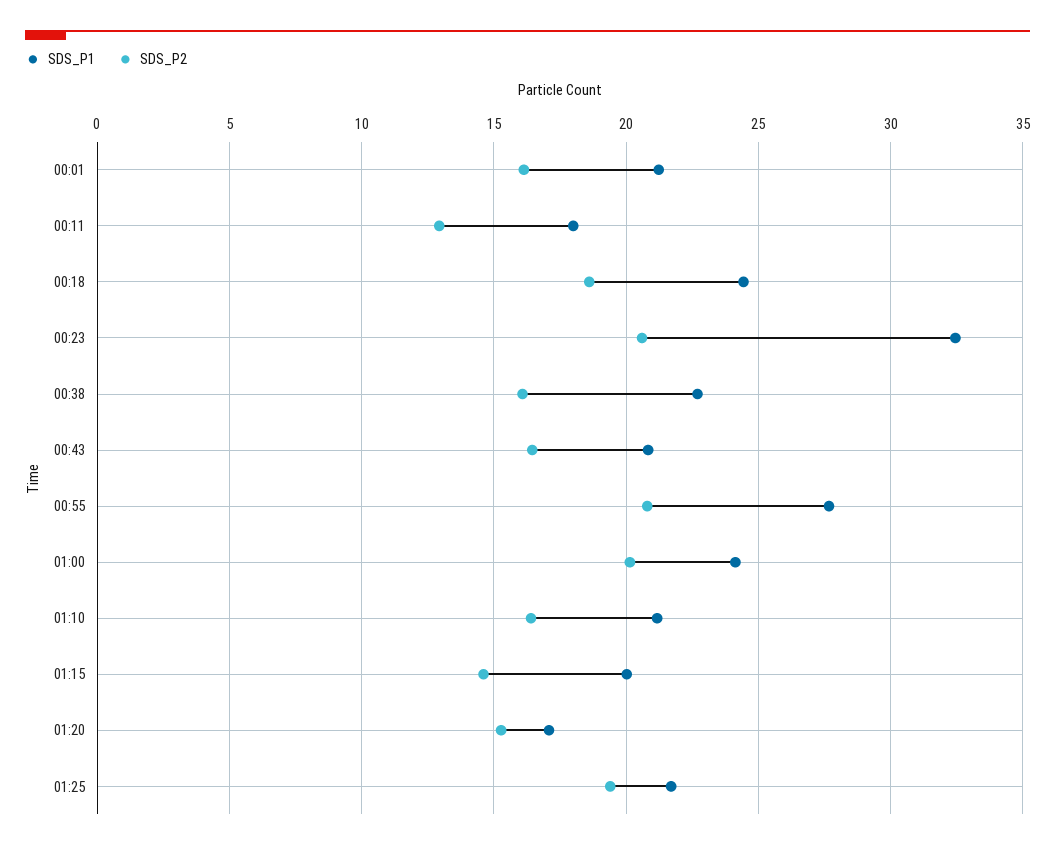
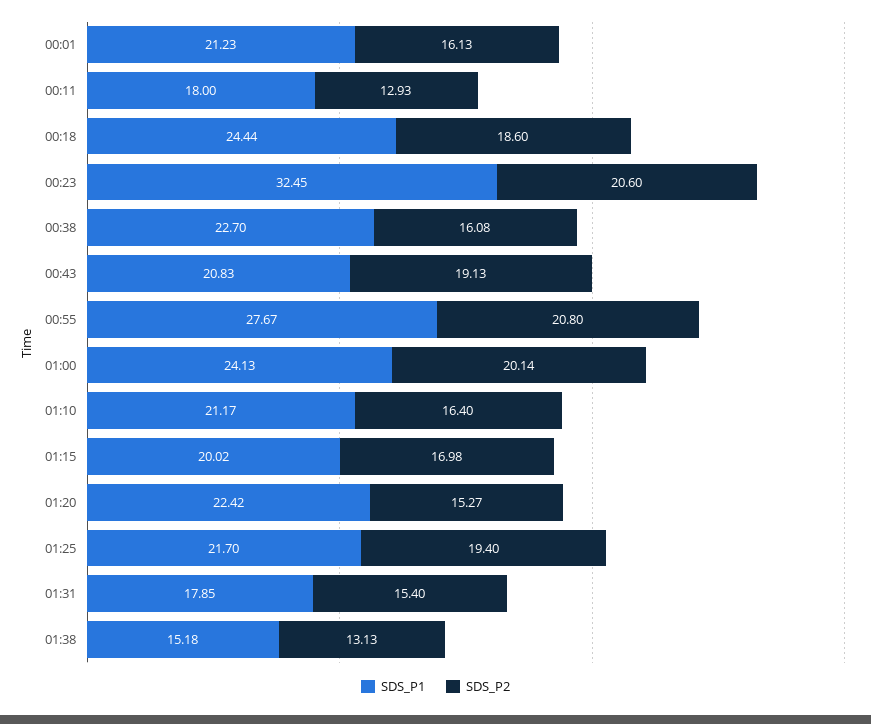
SDS_P2, 00:43: 16.5 -> 19.13
SDS_P2, 01:15: 14.5 -> 16.98
SDS_P1, 01:20: 17 -> 22.42
SDS_P1, 01:31: none -> 17.85
SDS_P2, 01:31: none -> 15.4
SDS_P1, 01:38: none -> 15.18
SDS_P2, 01:38: none -> 13.13

